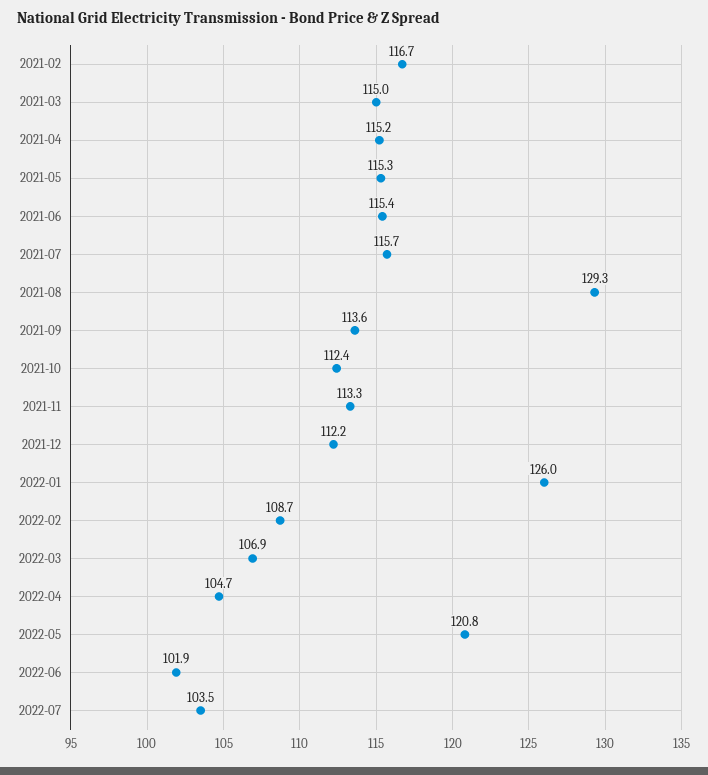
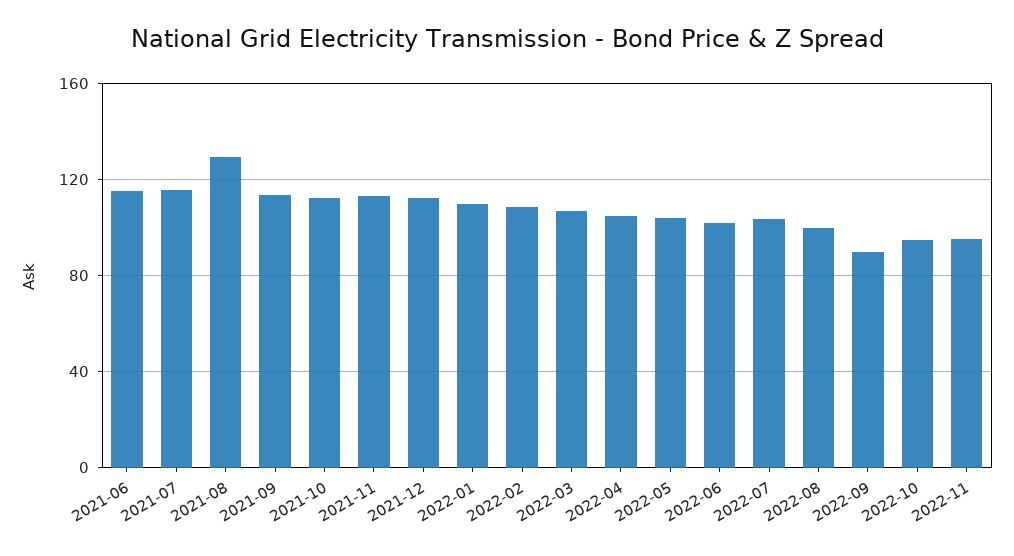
2021-02: 116.7 -> none
2021-03: 115 -> none
2021-04: 115.2 -> none
2021-05: 115.3 -> none
2022-01: 126 -> 110
2022-05: 120.8 -> 105
2022-08: none -> 100
2022-09: none -> 90
2022-10: none -> 95
2022-11: none -> 95

